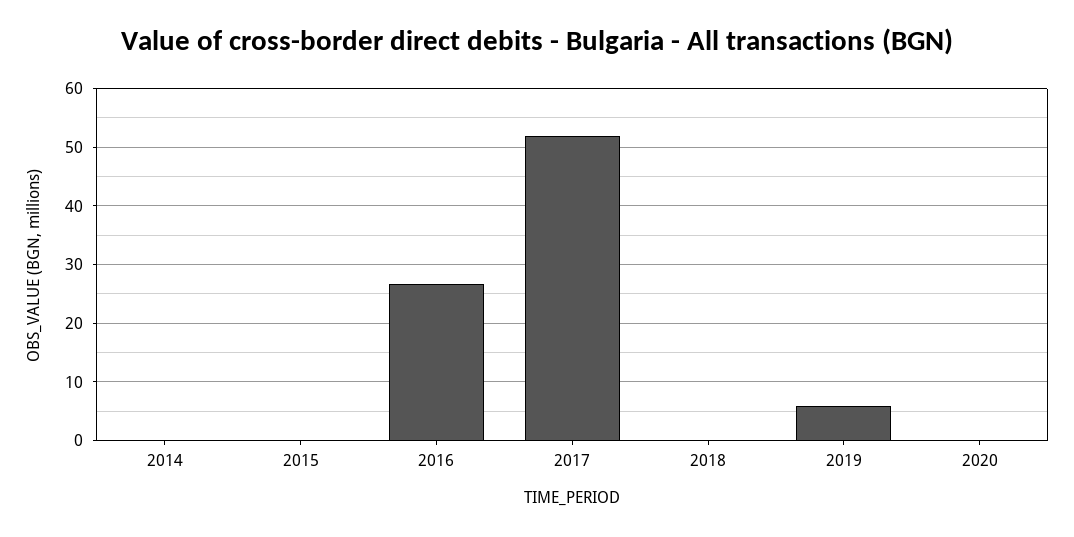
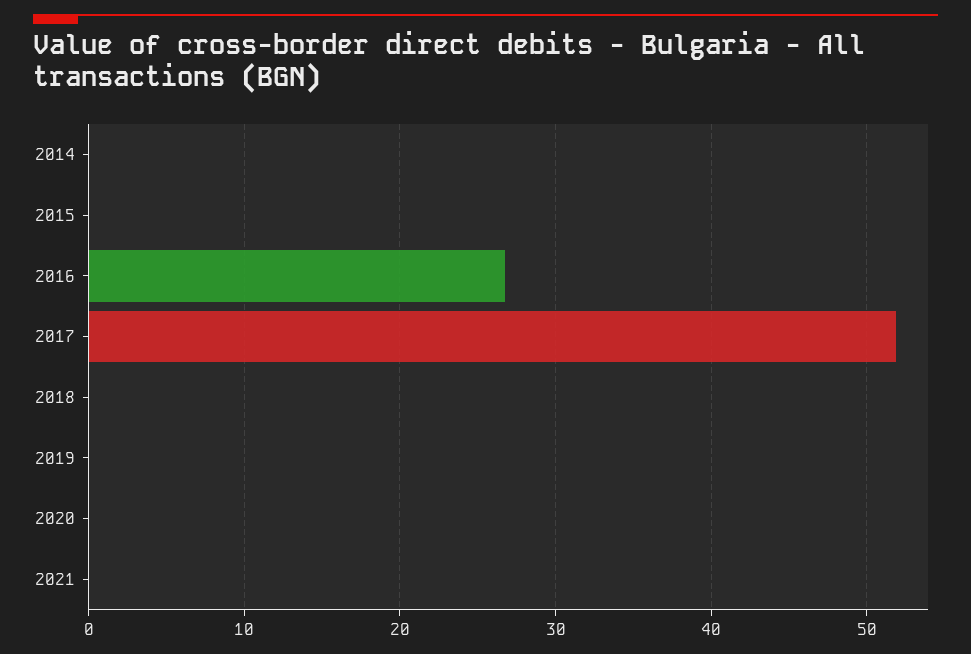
2019: 6 -> 0
2021: none -> 0

